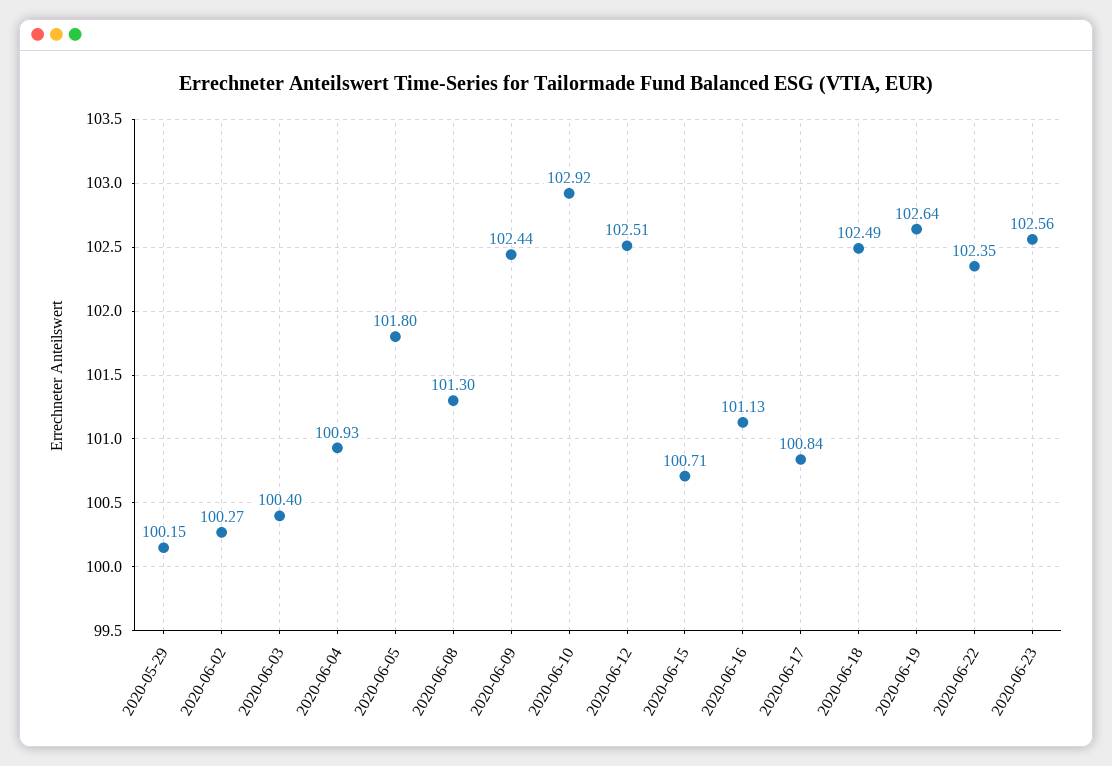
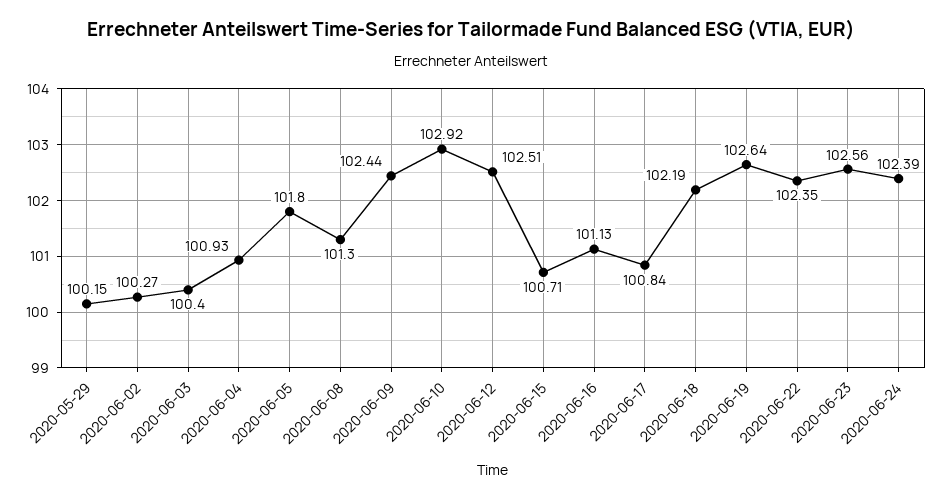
2020-06-18: 102.49 -> 102.19
2020-06-24: none -> 102.39

